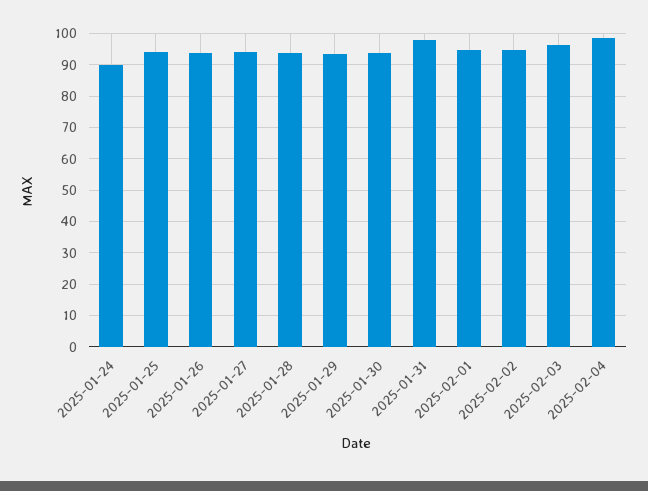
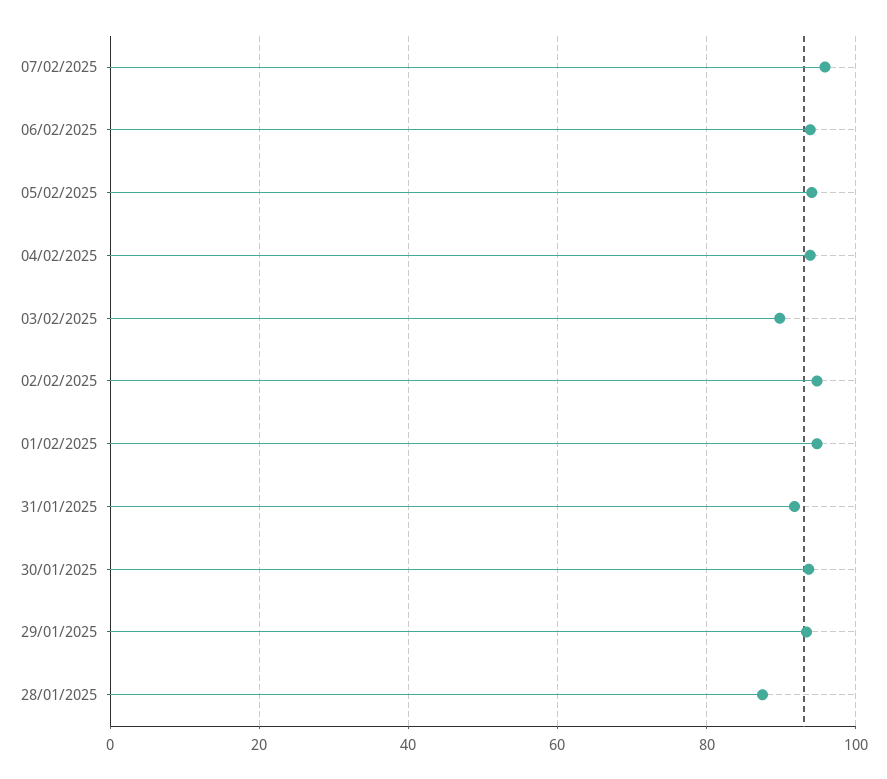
2025-01-24: 90 -> none
2025-01-25: 94 -> none
2025-01-26: 94 -> none
2025-01-27: 94 -> none
2025-01-28: 94 -> 88
2025-01-31: 98 -> 92
2025-02-03: 96 -> 90
2025-02-04: 98 -> 94
07/02/2025: none -> 96
06/02/2025: none -> 94
05/02/2025: none -> 94

